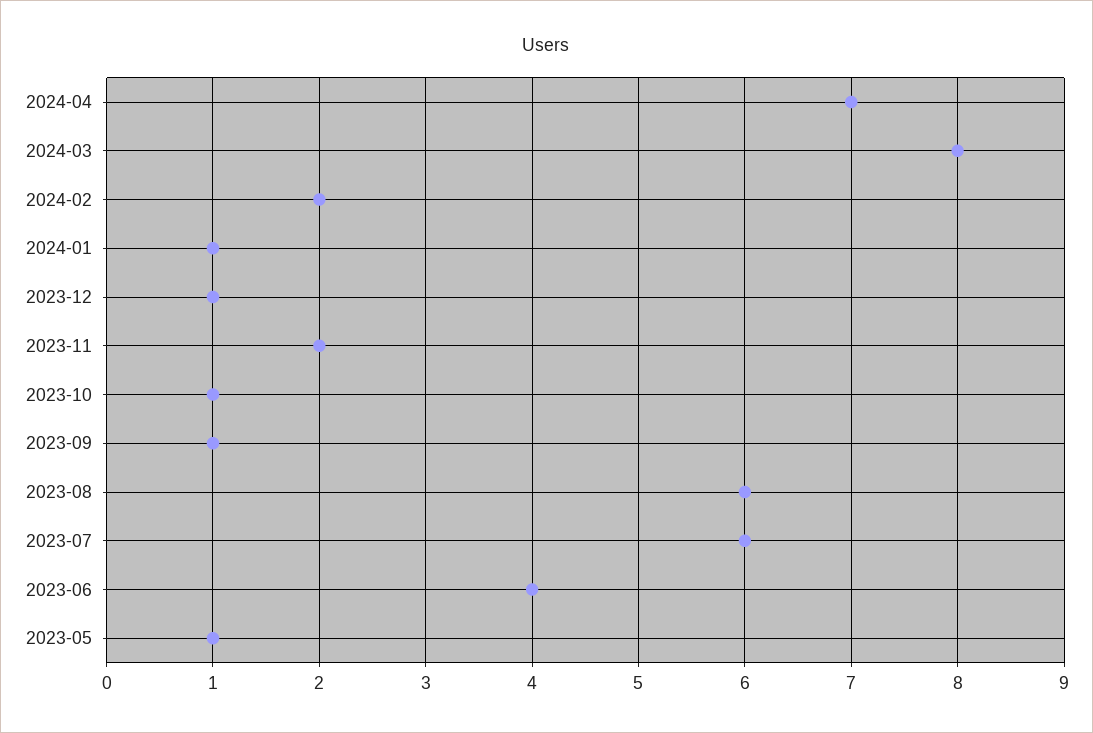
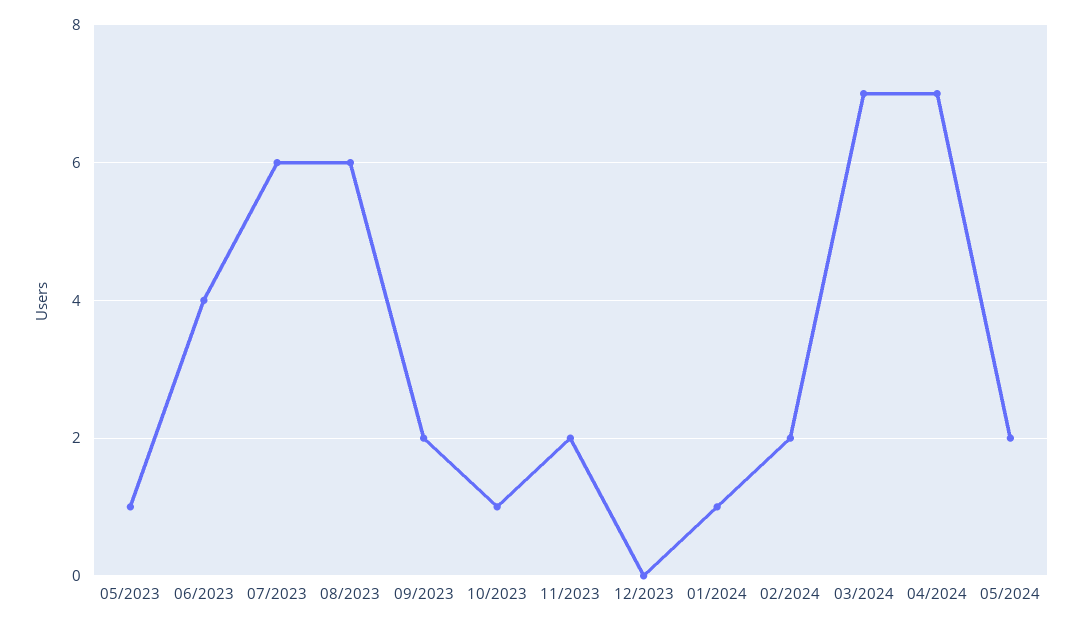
2024-03: 8 -> 7
2023-12: 1 -> 0
2023-09: 1 -> 2
05/2024: none -> 2

